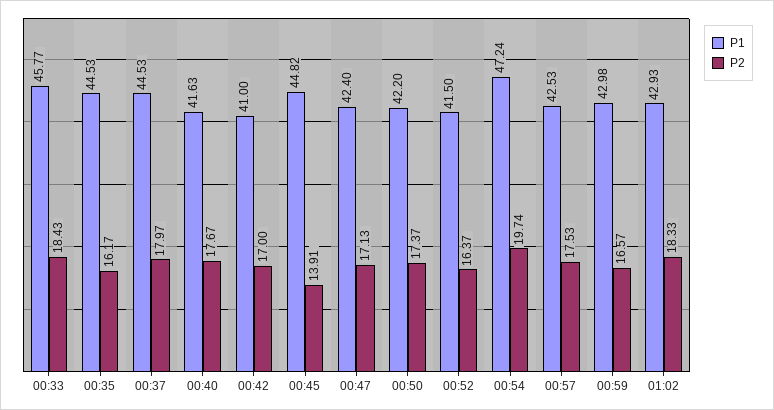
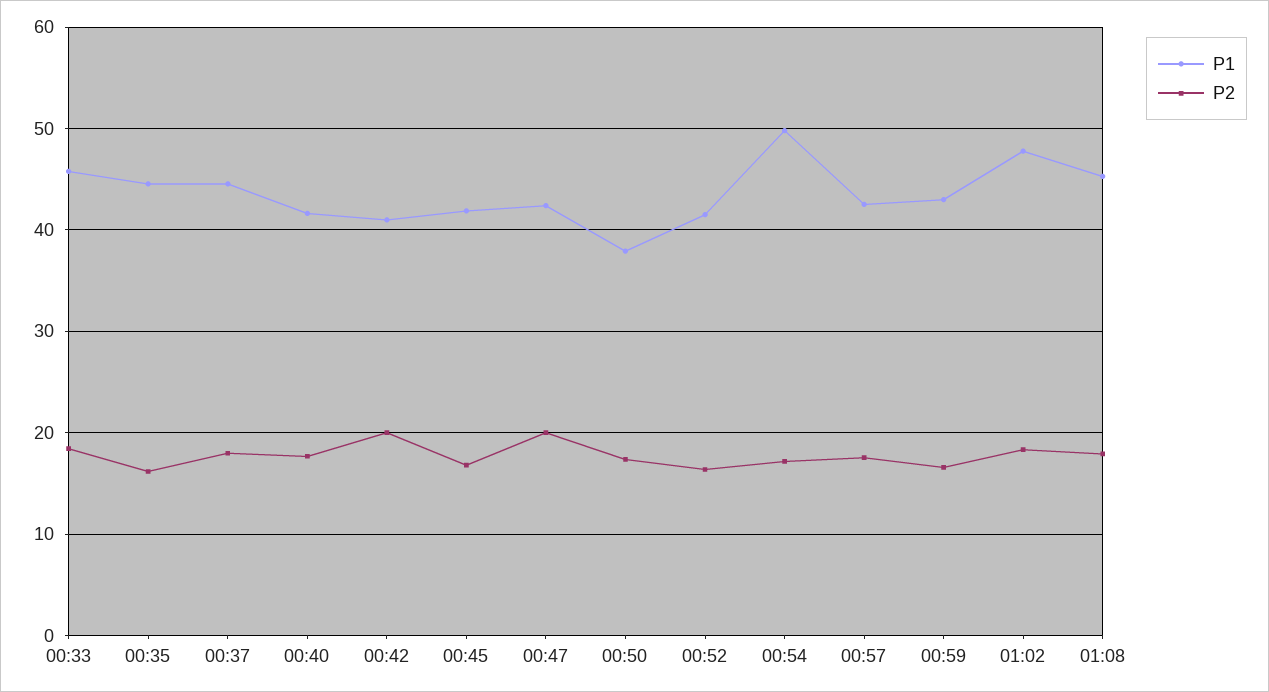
P2, 00:42: 17 -> 20
P1, 00:45: 44.82 -> 42
P2, 00:45: 13.91 -> 17
P2, 00:47: 17.13 -> 20
P1, 00:50: 42.2 -> 38
P1, 00:54: 47.24 -> 50
P2, 00:54: 19.74 -> 17
P1, 01:02: 42.93 -> 48
P1, 01:08: none -> 45
P2, 01:08: none -> 18

